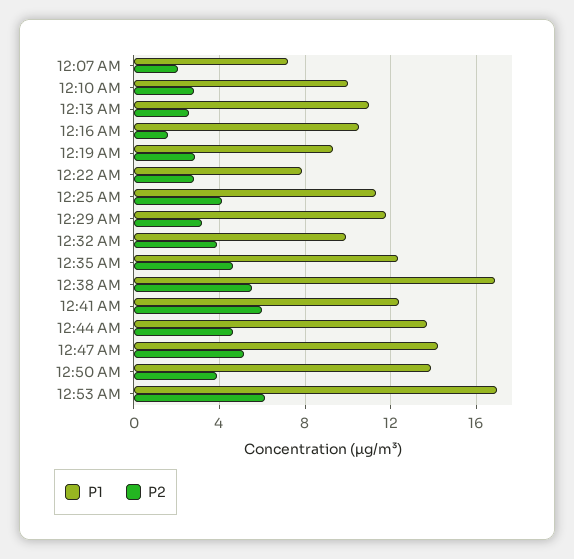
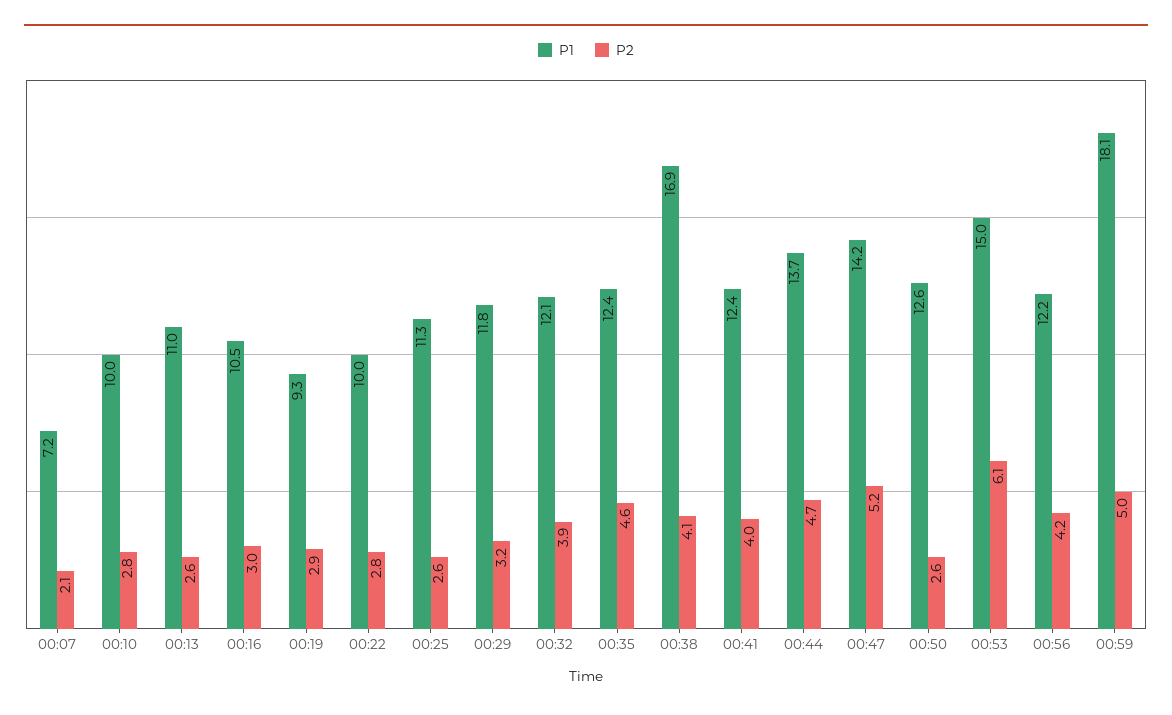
P2, 12:16 AM: 1.5 -> 3
P1, 12:22 AM: 8 -> 10
P2, 12:25 AM: 4 -> 2.6
P1, 12:32 AM: 10 -> 12.1
P2, 12:38 AM: 5.5 -> 4.1
P2, 12:41 AM: 6 -> 4
P1, 12:50 AM: 14 -> 12.6
P2, 12:50 AM: 4 -> 2.6
P1, 12:53 AM: 17 -> 15
P1, 00:56: none -> 12.2
P2, 00:56: none -> 4.2
P1, 00:59: none -> 18.1
P2, 00:59: none -> 5

